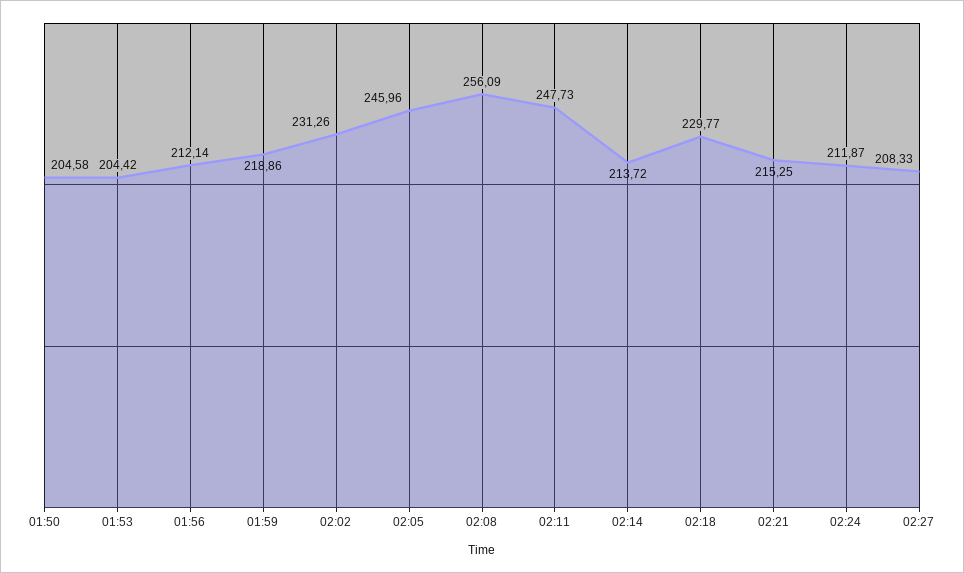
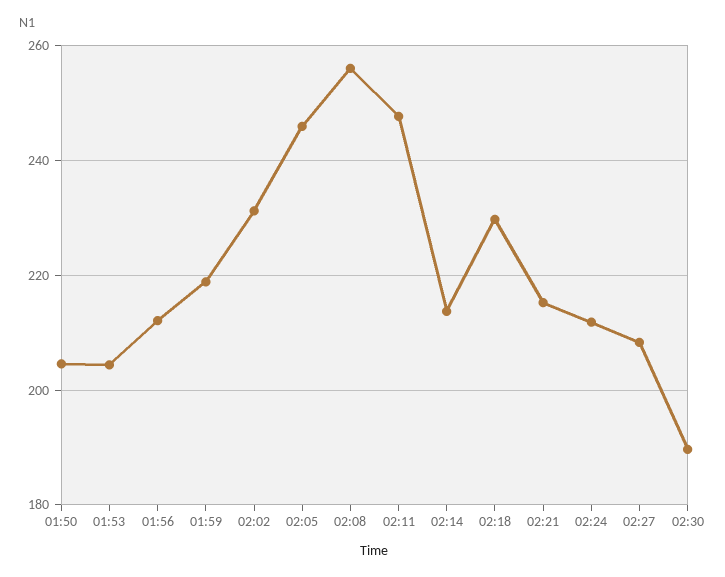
02:30: none -> 190

